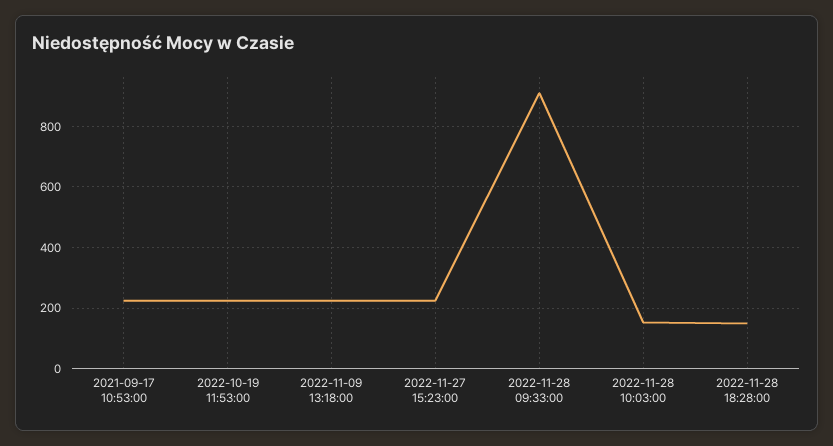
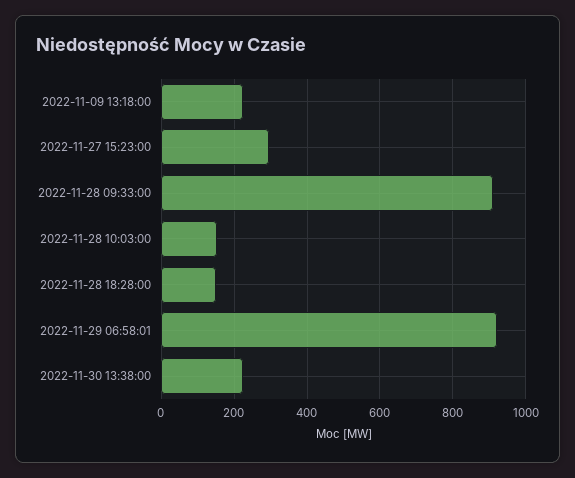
2021-09-17 10:53:00: 220 -> none
2022-10-19 11:53:00: 220 -> none
2022-11-27 15:23:00: 220 -> 300
2022-11-29 06:58:01: none -> 920
2022-11-30 13:38:00: none -> 220

